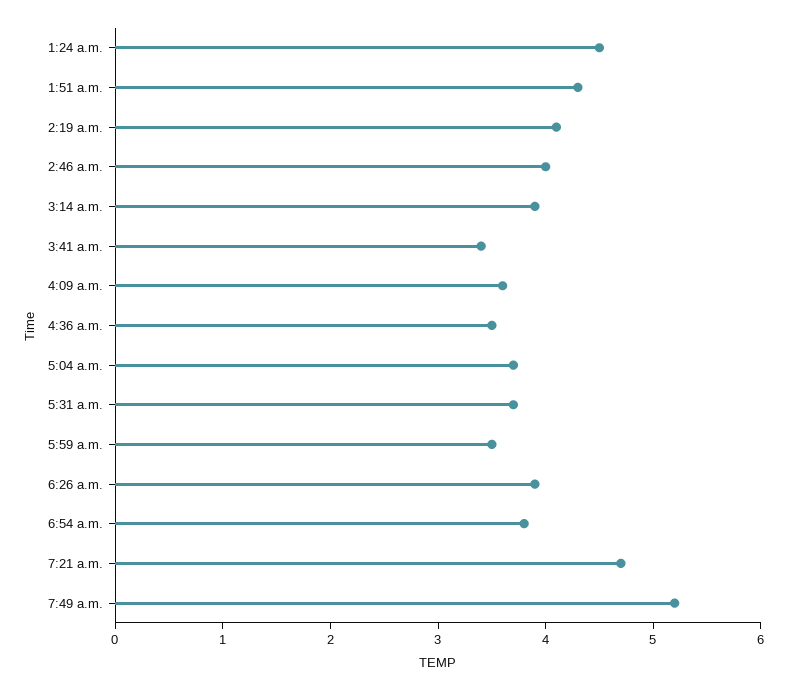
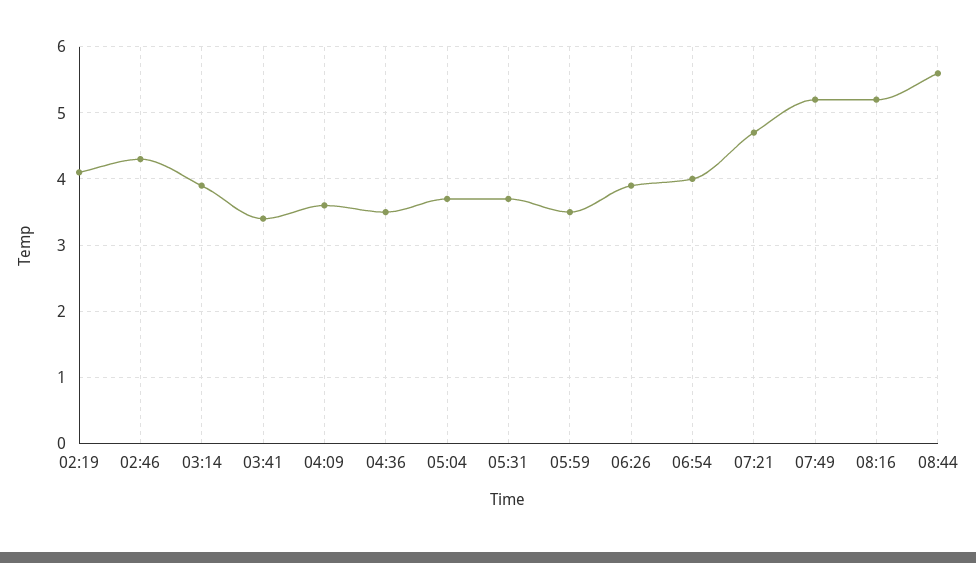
1:24 a.m.: 4.5 -> none
1:51 a.m.: 4.3 -> none
2:46 a.m.: 4 -> 4.3
6:54 a.m.: 3.8 -> 4
08:16: none -> 5.2
08:44: none -> 5.6

